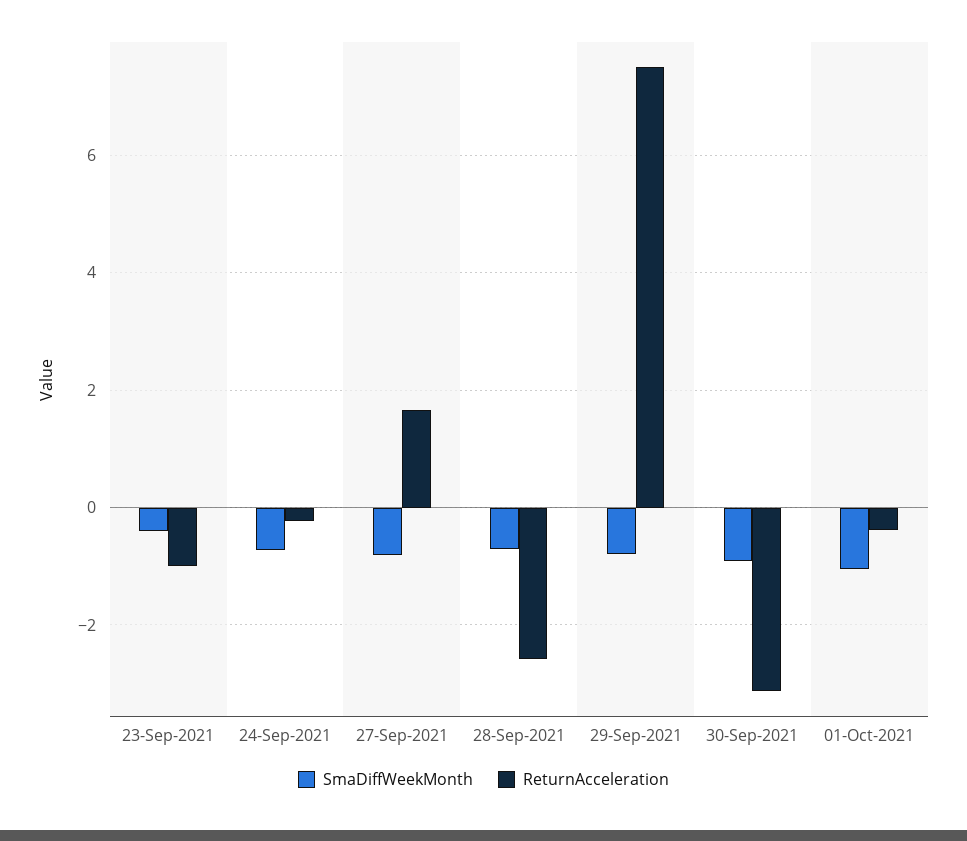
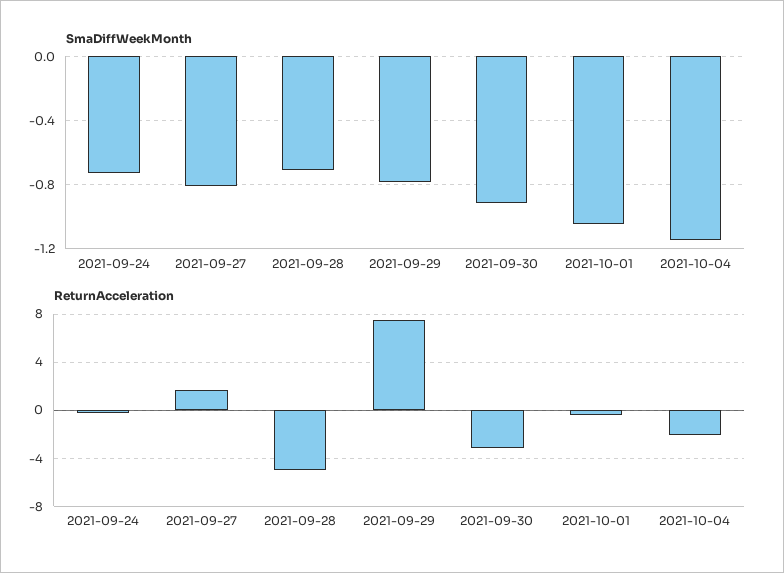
SmaDiffWeekMonth, 23-Sep-2021: -0.4 -> none
ReturnAcceleration, 23-Sep-2021: -1 -> none
ReturnAcceleration, 28-Sep-2021: -2.6 -> -5
SmaDiffWeekMonth, 2021-10-04: none -> -1.15
ReturnAcceleration, 2021-10-04: none -> -2

